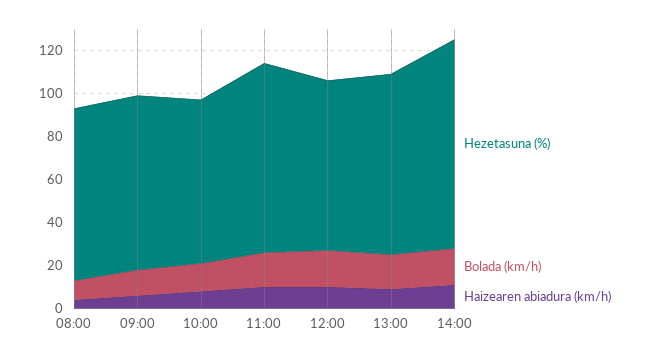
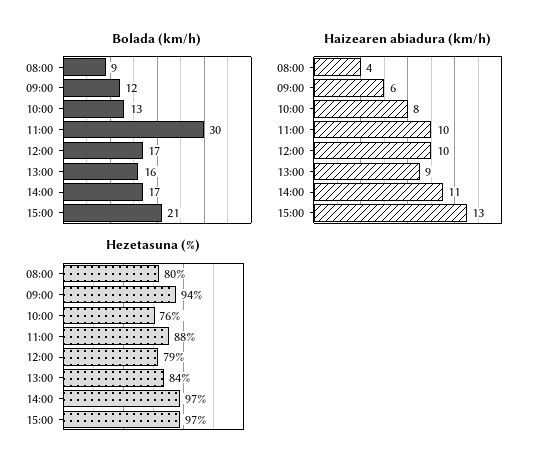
Hezetasuna (%), 09:00: 80 -> 94
Bolada (km/h), 11:00: 15 -> 30
Bolada (km/h), 15:00: none -> 21
Haizearen abiadura (km/h), 15:00: none -> 13
Hezetasuna (%), 15:00: none -> 97

